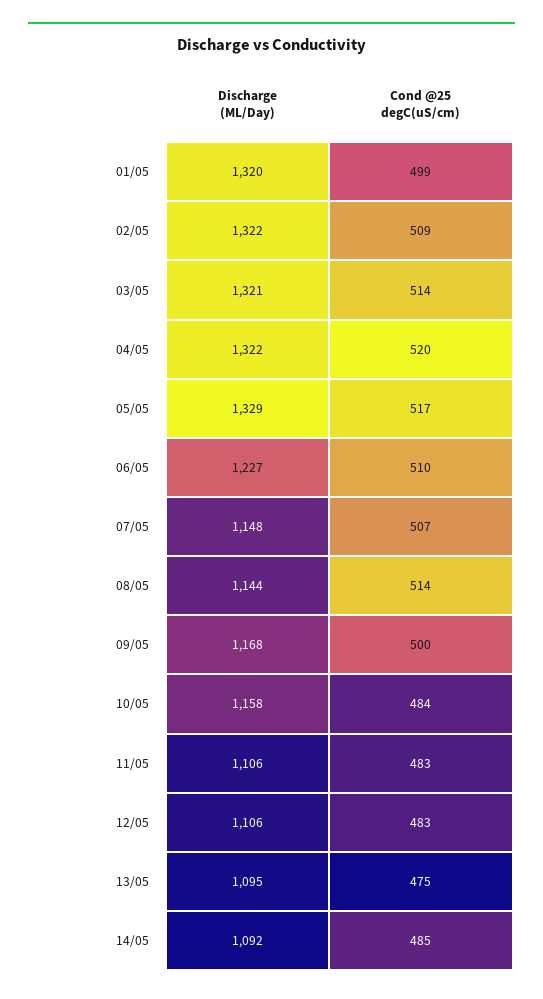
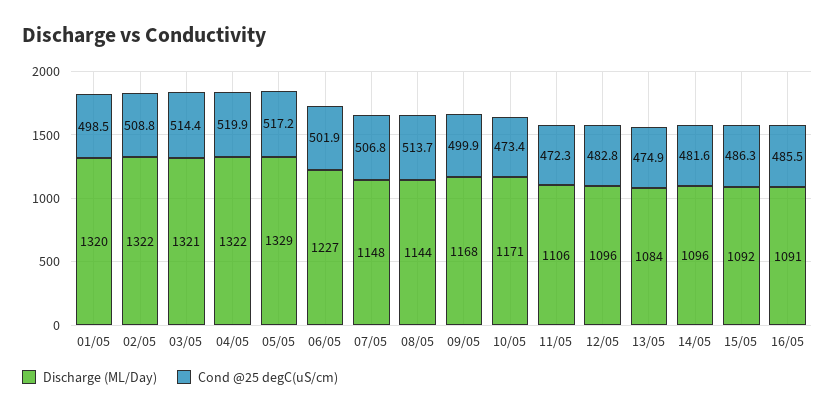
Cond @25 degC(uS/cm), 06/05: 510 -> 501.9
Discharge (ML/Day), 10/05: 1158 -> 1171
Cond @25 degC(uS/cm), 10/05: 484 -> 473.4
Cond @25 degC(uS/cm), 11/05: 483 -> 472.3
Discharge (ML/Day), 12/05: 1106 -> 1096
Discharge (ML/Day), 13/05: 1095 -> 1084
Discharge (ML/Day), 14/05: 1092 -> 1096
Cond @25 degC(uS/cm), 14/05: 485 -> 481.6
Discharge (ML/Day), 15/05: none -> 1092
Cond @25 degC(uS/cm), 15/05: none -> 486.3
Discharge (ML/Day), 16/05: none -> 1091
Cond @25 degC(uS/cm), 16/05: none -> 485.5

